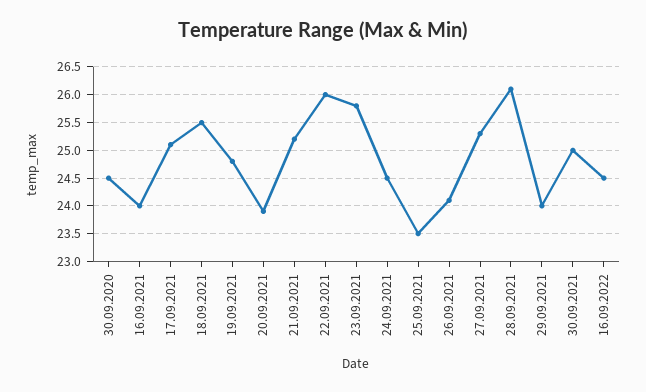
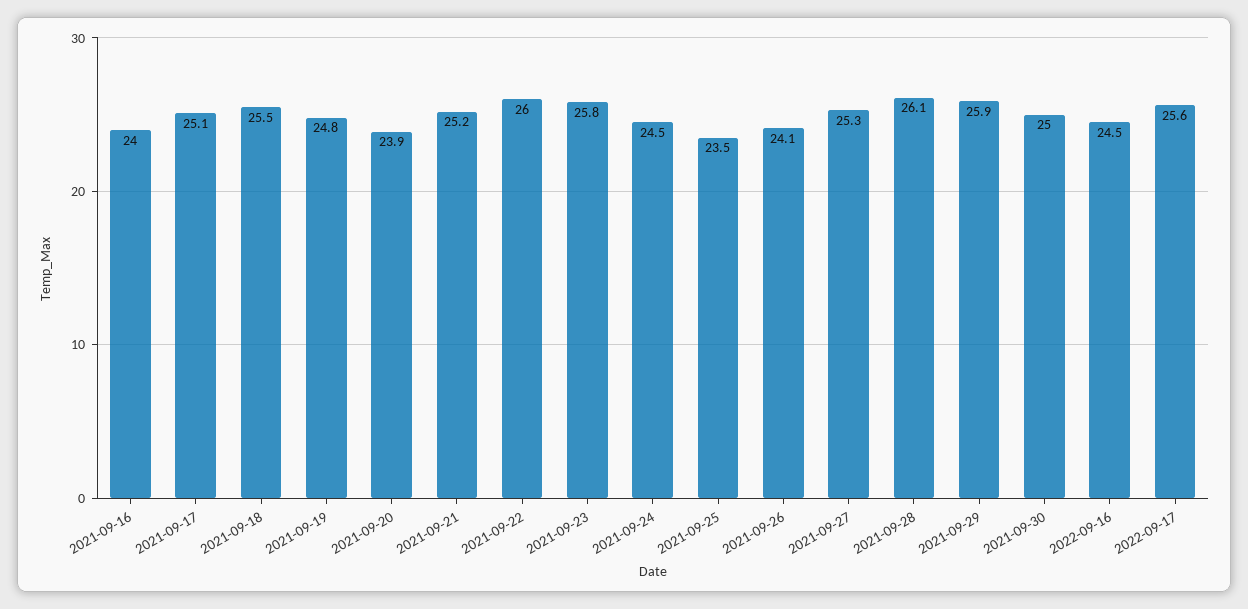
30.09.2020: 24.5 -> none
29.09.2021: 24 -> 25.9
2022-09-17: none -> 25.6

